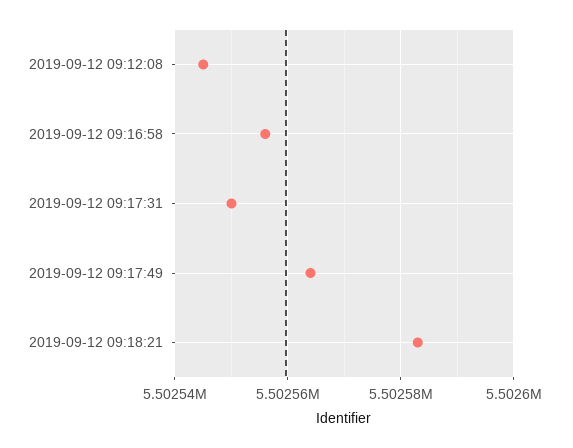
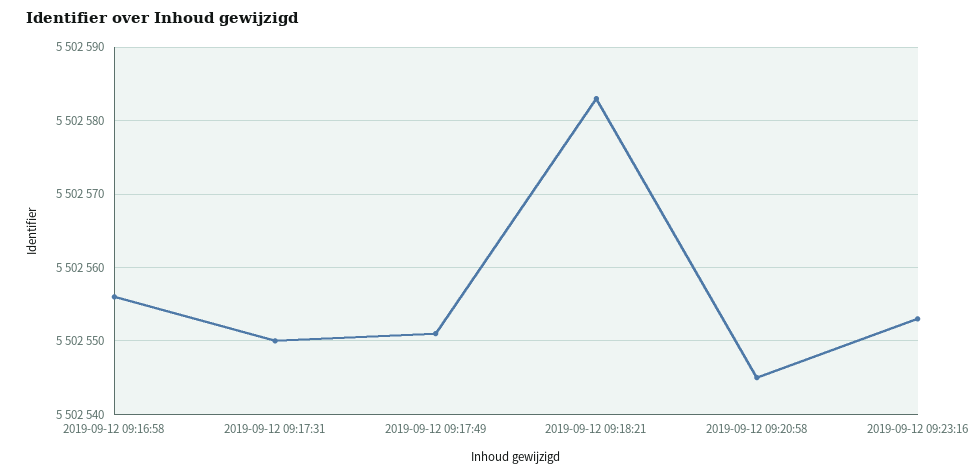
2019-09-12 09:12:08: 5502545 -> none
2019-09-12 09:17:49: 5502565 -> 5502551
2019-09-12 09:20:58: none -> 5502545
2019-09-12 09:23:16: none -> 5502553

